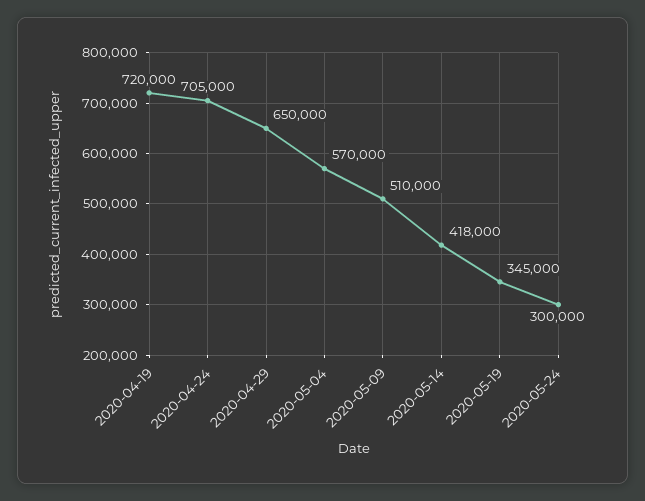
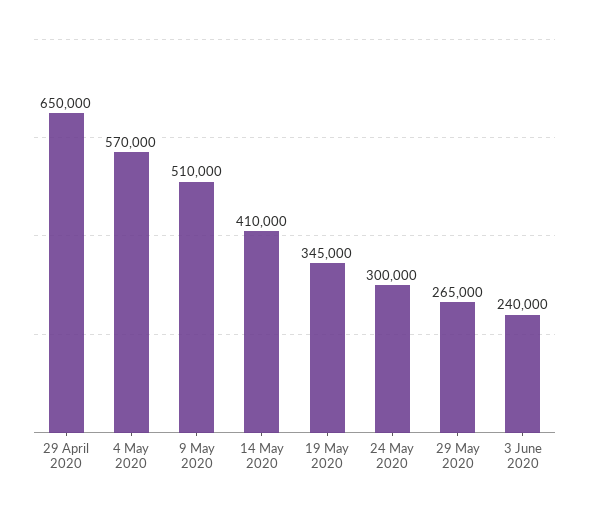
2020-04-19: 720000 -> none
2020-04-24: 705000 -> none
2020-05-14: 418000 -> 410000
29 May 2020: none -> 265000
3 June 2020: none -> 240000

